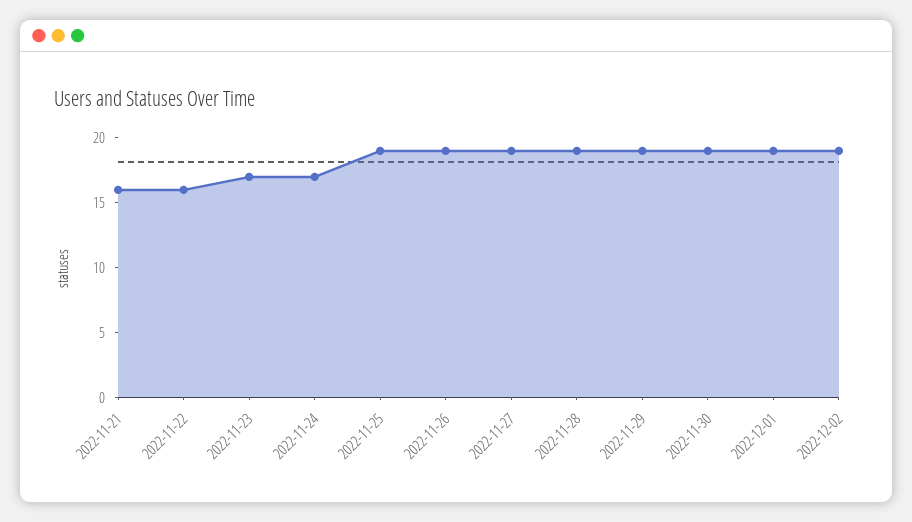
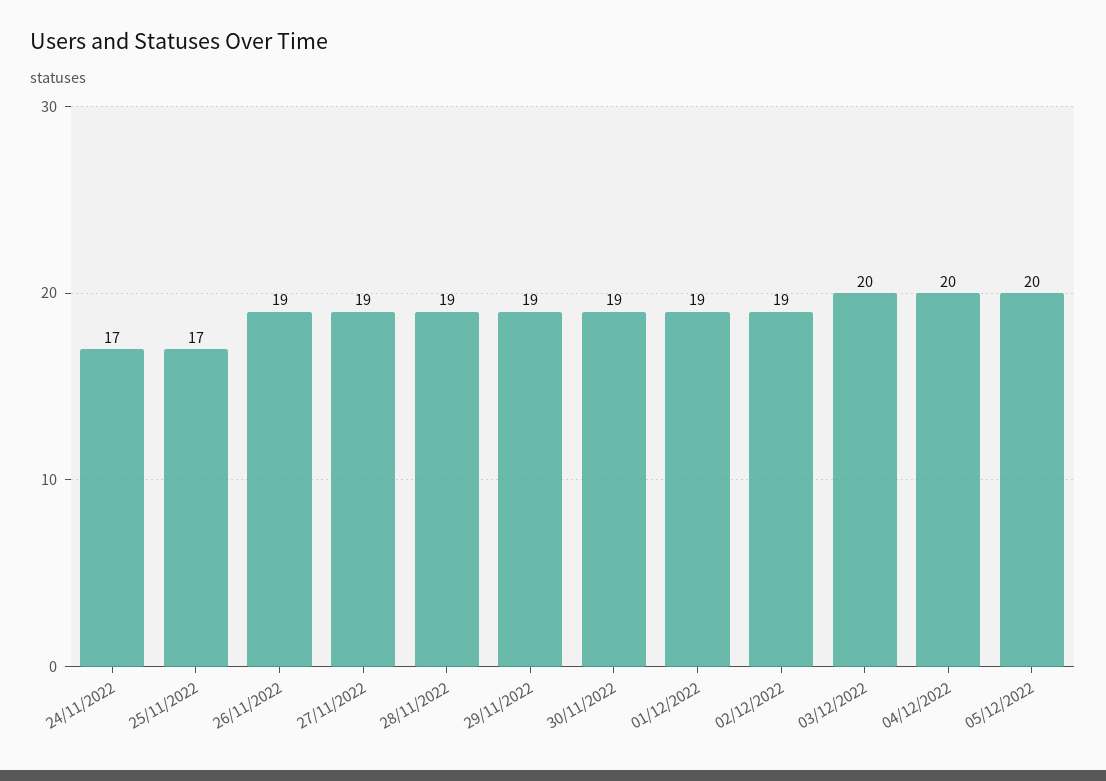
2022-11-21: 16 -> none
2022-11-22: 16 -> none
2022-11-23: 17 -> none
2022-11-25: 19 -> 17
03/12/2022: none -> 20
04/12/2022: none -> 20
05/12/2022: none -> 20

